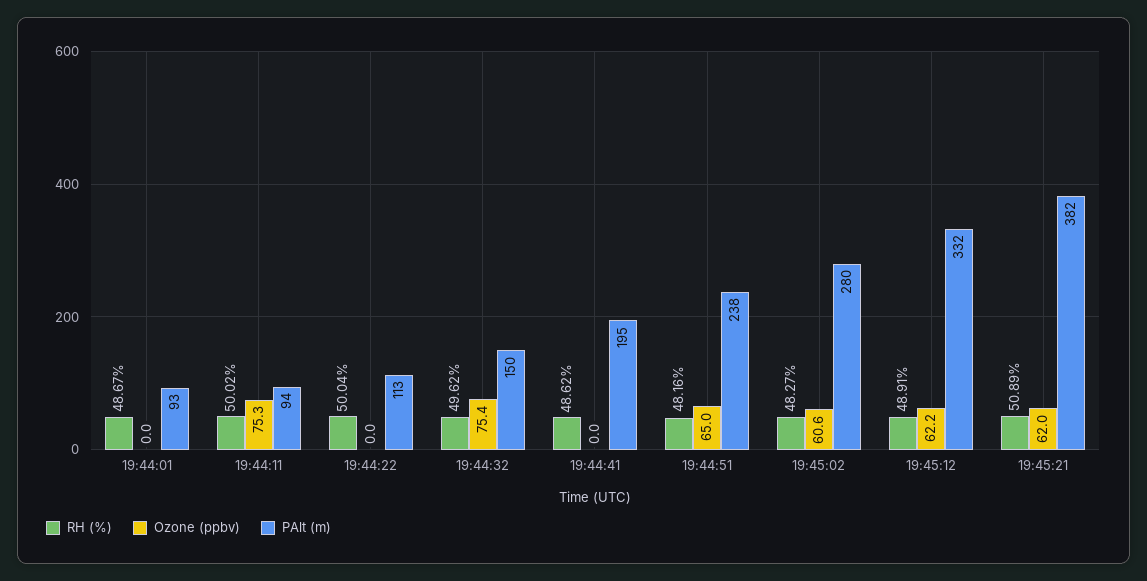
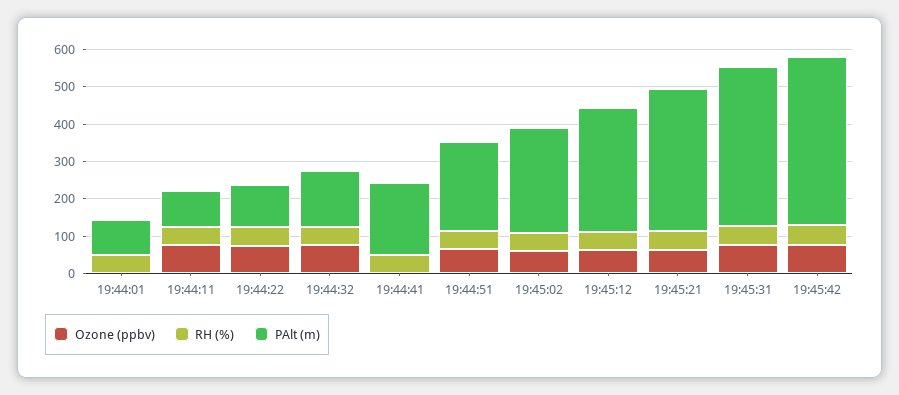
Ozone (ppbv), 19:44:22: 0 -> 75
Ozone (ppbv), 19:45:31: none -> 75
RH (%), 19:45:31: none -> 50
PAlt (m), 19:45:31: none -> 425
Ozone (ppbv), 19:45:42: none -> 75
RH (%), 19:45:42: none -> 50
PAlt (m), 19:45:42: none -> 450

